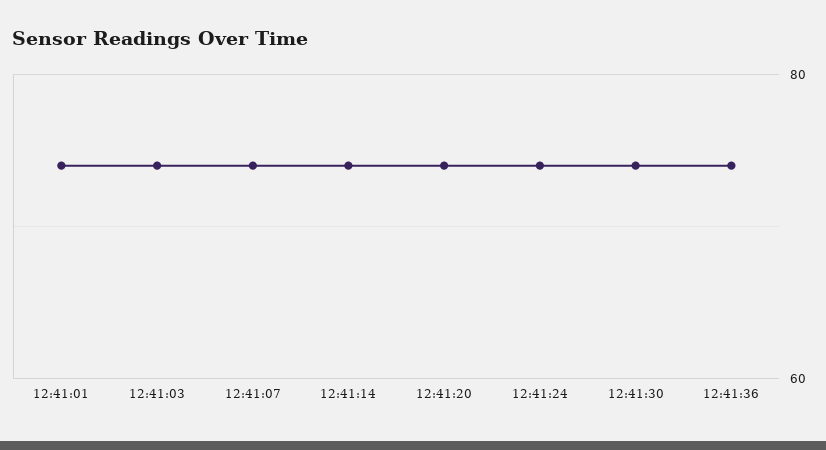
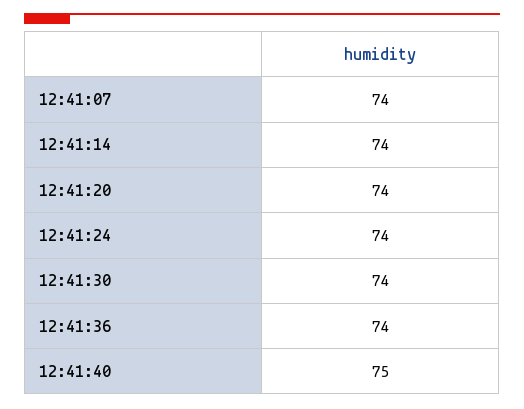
12:41:01: 75 -> none
12:41:03: 75 -> none
12:41:40: none -> 75

